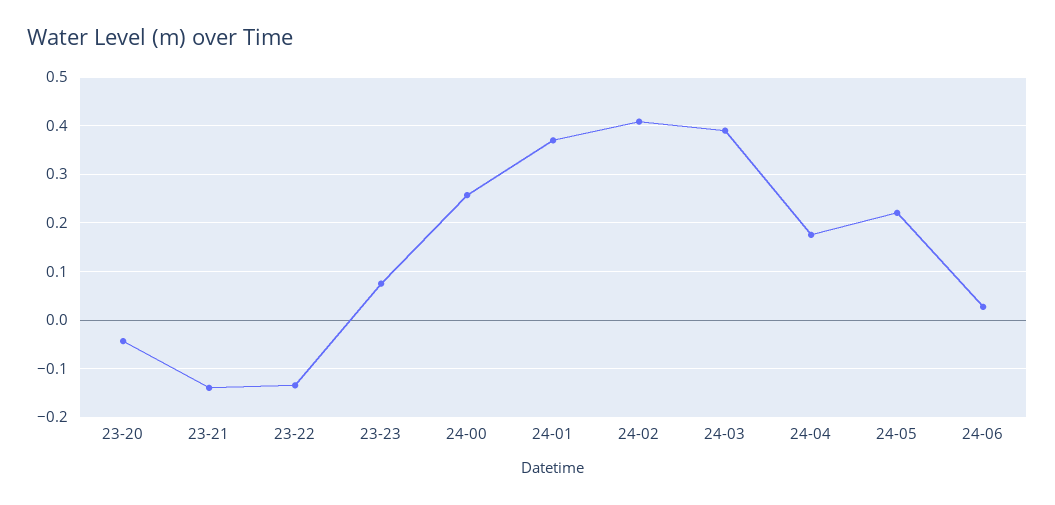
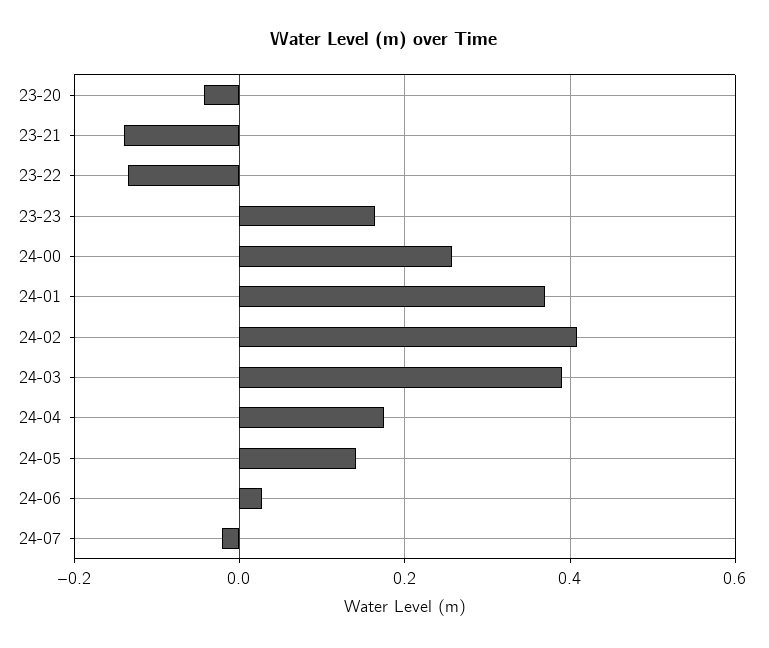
23-23: 0.08 -> 0.16
24-05: 0.22 -> 0.14
24-07: none -> -0.02

